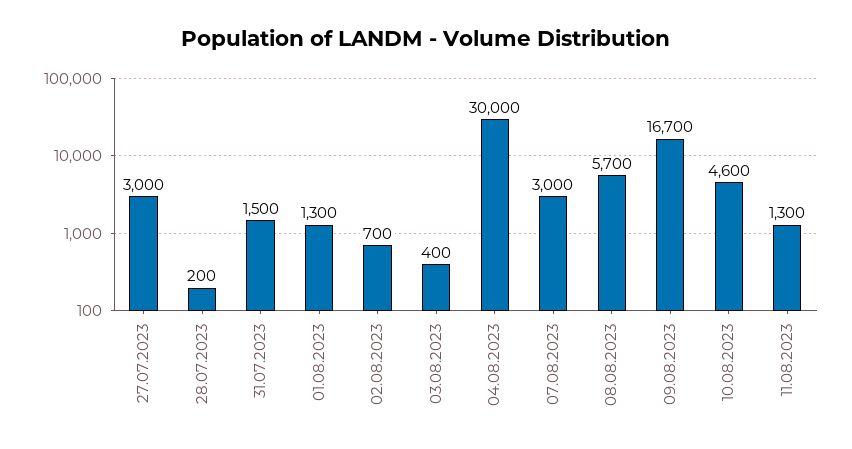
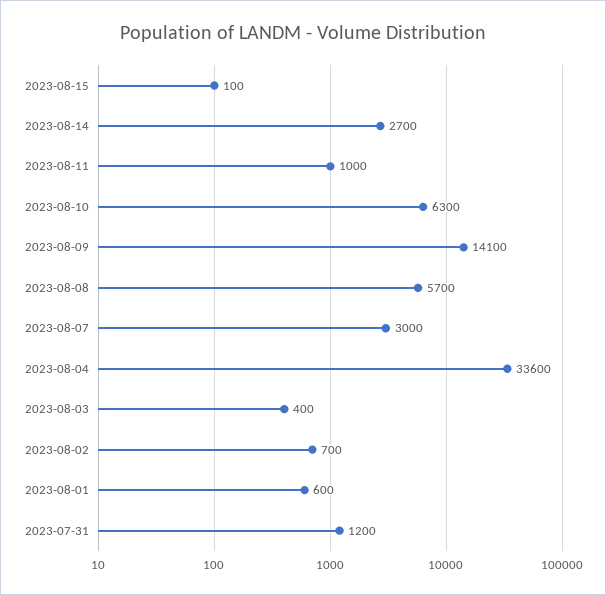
27.07.2023: 3000 -> none
28.07.2023: 200 -> none
31.07.2023: 1500 -> 1200
01.08.2023: 1300 -> 600
04.08.2023: 30000 -> 33600
09.08.2023: 16700 -> 14100
10.08.2023: 4600 -> 6300
11.08.2023: 1300 -> 1000
2023-08-15: none -> 100
2023-08-14: none -> 2700

